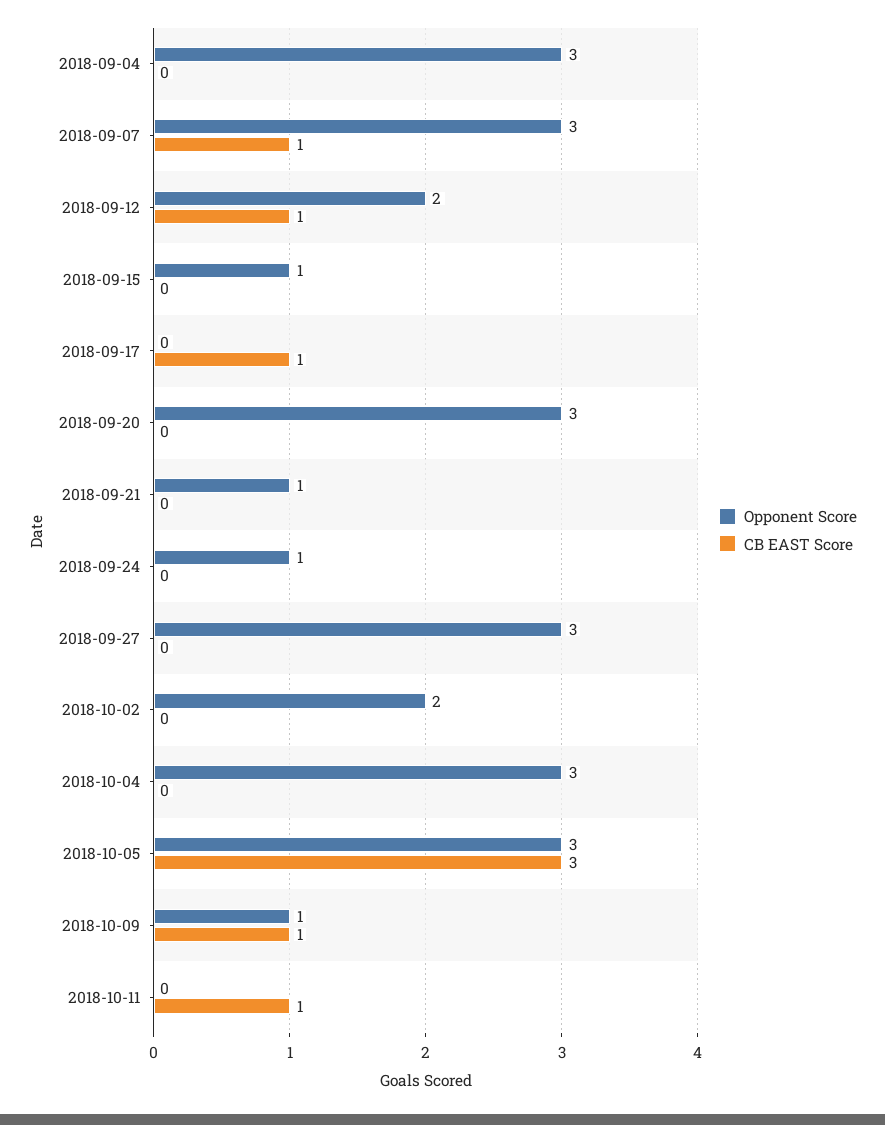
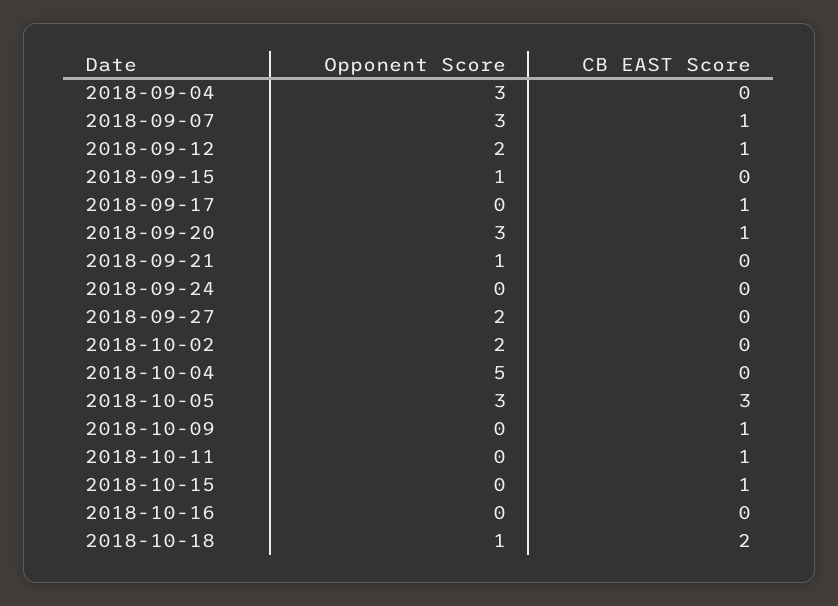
CB EAST Score, 2018-09-20: 0 -> 1
Opponent Score, 2018-09-24: 1 -> 0
Opponent Score, 2018-09-27: 3 -> 2
Opponent Score, 2018-10-04: 3 -> 5
Opponent Score, 2018-10-09: 1 -> 0
Opponent Score, 2018-10-15: none -> 0
CB EAST Score, 2018-10-15: none -> 1
Opponent Score, 2018-10-16: none -> 0
CB EAST Score, 2018-10-16: none -> 0
Opponent Score, 2018-10-18: none -> 1
CB EAST Score, 2018-10-18: none -> 2

